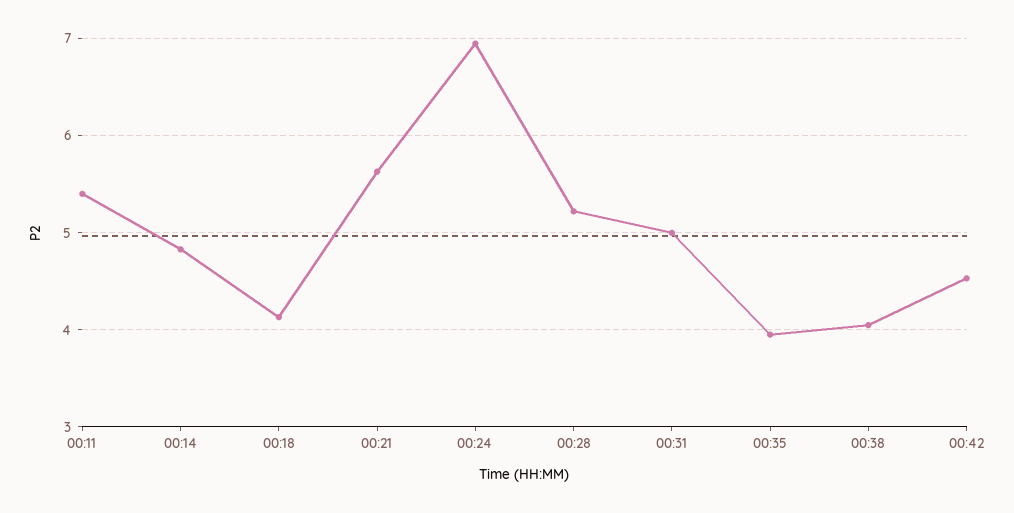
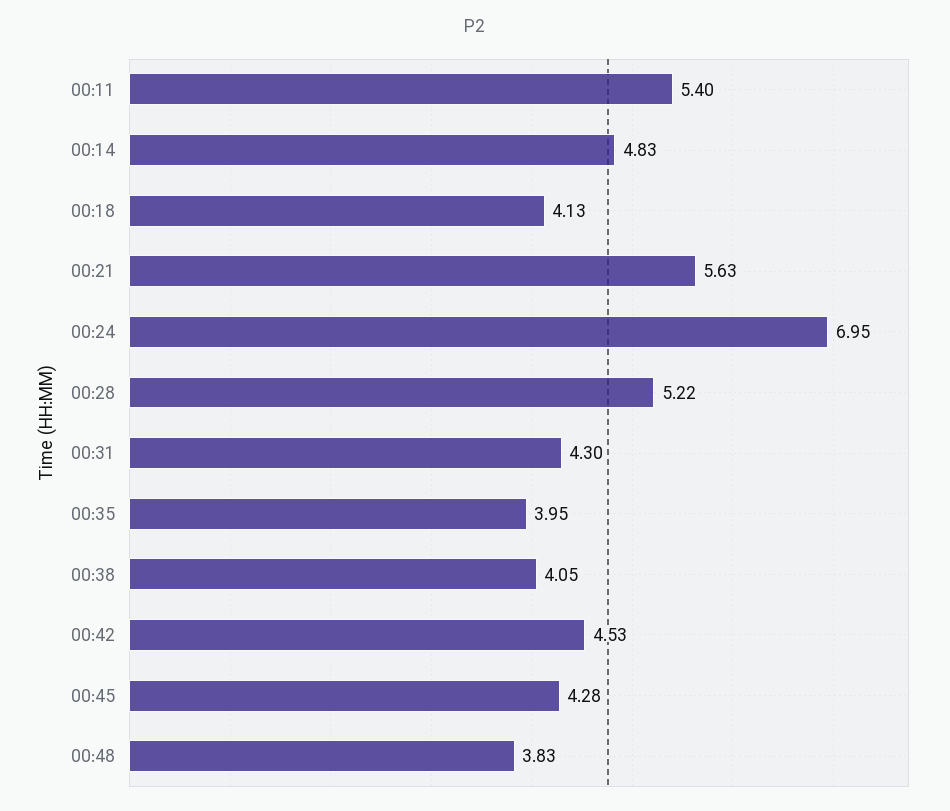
00:31: 5 -> 4.3
00:45: none -> 4.28
00:48: none -> 3.83

